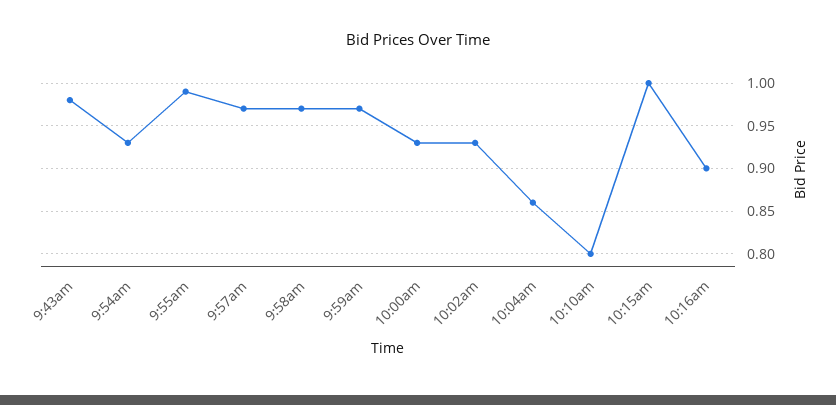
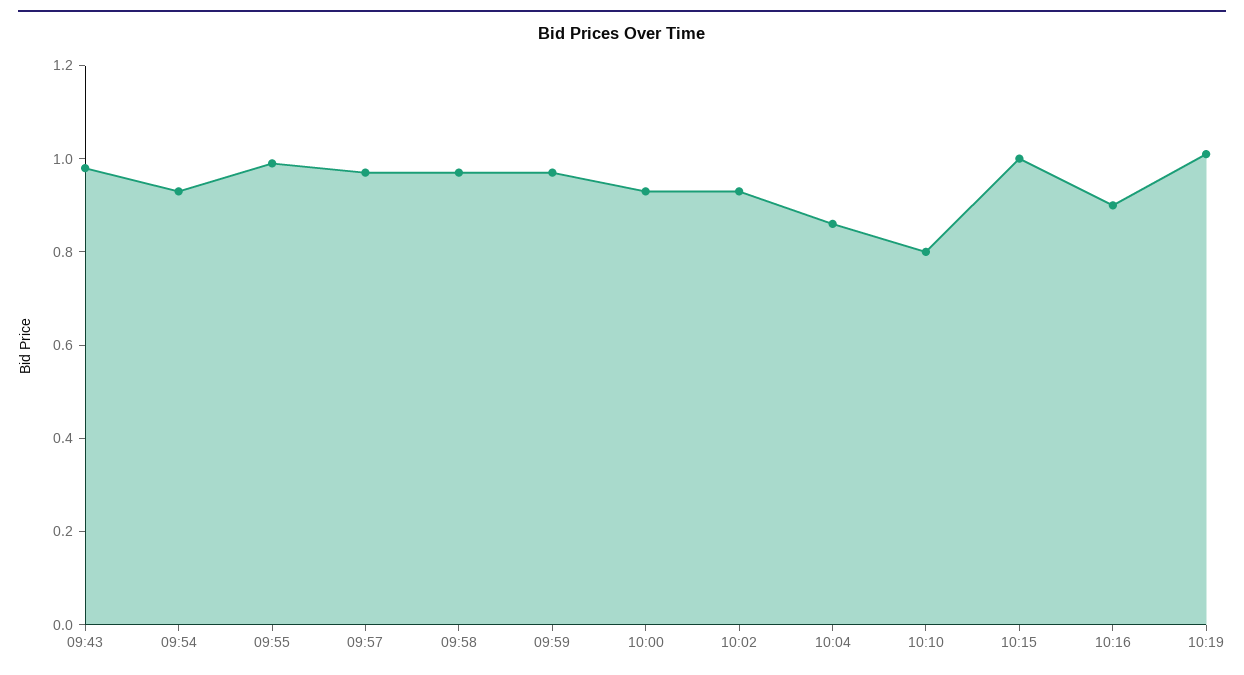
10:19: none -> 1

